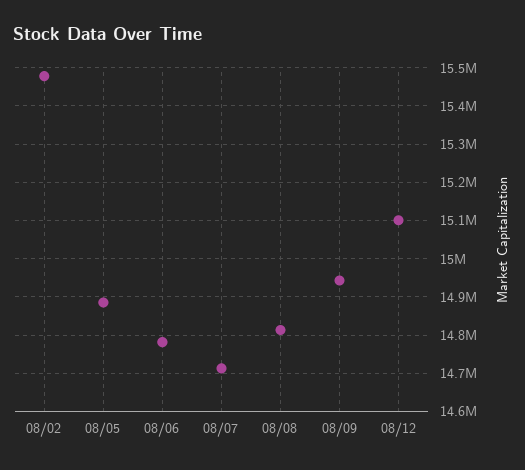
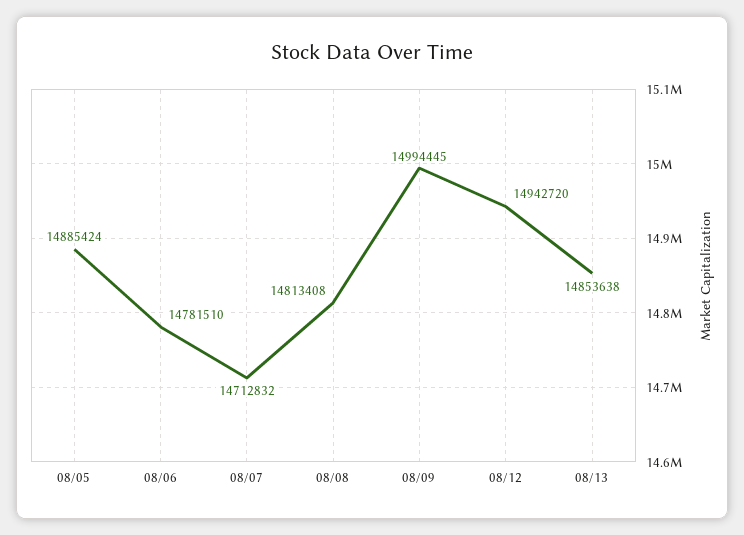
08/02: 15480000 -> none
08/09: 14940000 -> 14994445
08/12: 15100000 -> 14942720
08/13: none -> 14853638

